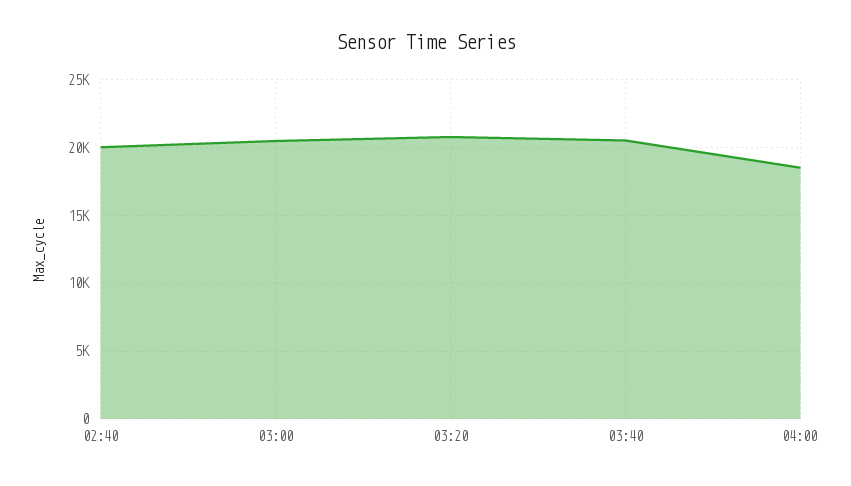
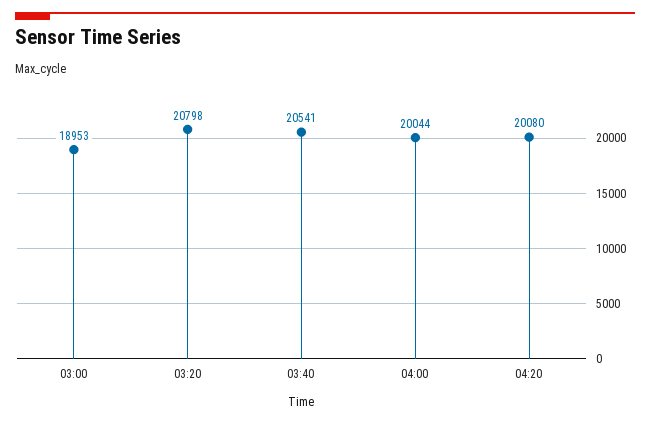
02:40: 20000 -> none
03:00: 20500 -> 18953
04:00: 18500 -> 20044
04:20: none -> 20080

